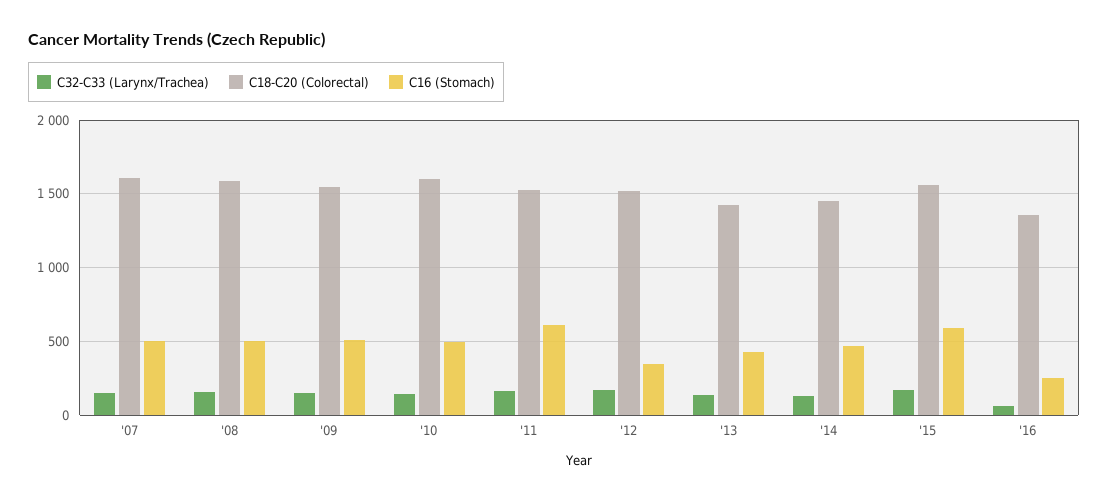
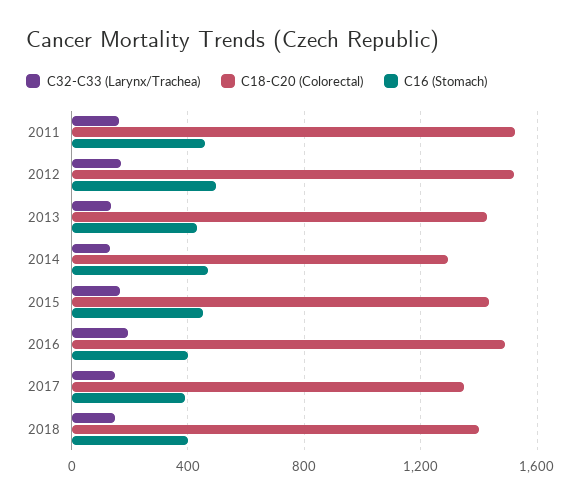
C32-C33 (Larynx/Trachea), '07: 150 -> none
C18-C20 (Colorectal), '07: 1600 -> none
C16 (Stomach), '07: 500 -> none
C32-C33 (Larynx/Trachea), '08: 150 -> none
C18-C20 (Colorectal), '08: 1600 -> none
C16 (Stomach), '08: 500 -> none
C32-C33 (Larynx/Trachea), '09: 150 -> none
C18-C20 (Colorectal), '09: 1550 -> none
C16 (Stomach), '09: 500 -> none
C32-C33 (Larynx/Trachea), '10: 150 -> none
C18-C20 (Colorectal), '10: 1600 -> none
C16 (Stomach), '10: 500 -> none
C16 (Stomach), '11: 600 -> 450
C16 (Stomach), '12: 350 -> 500
C18-C20 (Colorectal), '14: 1450 -> 1300
C18-C20 (Colorectal), '15: 1550 -> 1450
C16 (Stomach), '15: 600 -> 450
C32-C33 (Larynx/Trachea), '16: 50 -> 200
C18-C20 (Colorectal), '16: 1350 -> 1500
C16 (Stomach), '16: 250 -> 400
C32-C33 (Larynx/Trachea), 2017: none -> 150
C18-C20 (Colorectal), 2017: none -> 1350
C16 (Stomach), 2017: none -> 400
C32-C33 (Larynx/Trachea), 2018: none -> 150
C18-C20 (Colorectal), 2018: none -> 1400
C16 (Stomach), 2018: none -> 400

